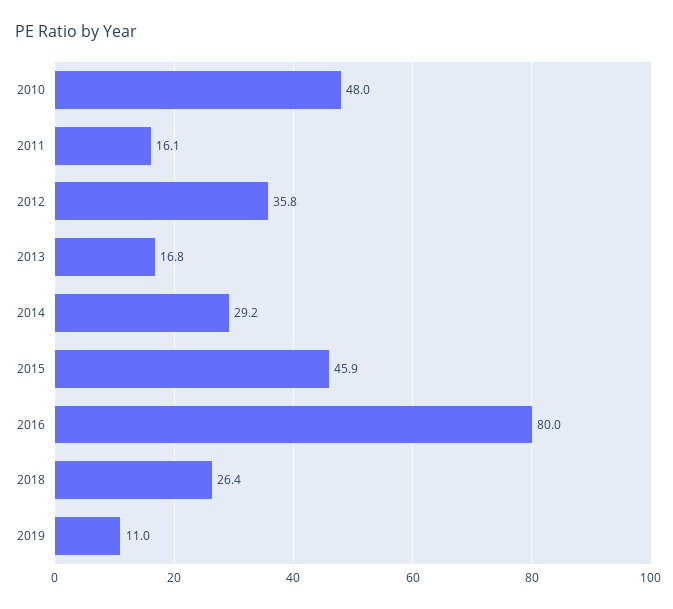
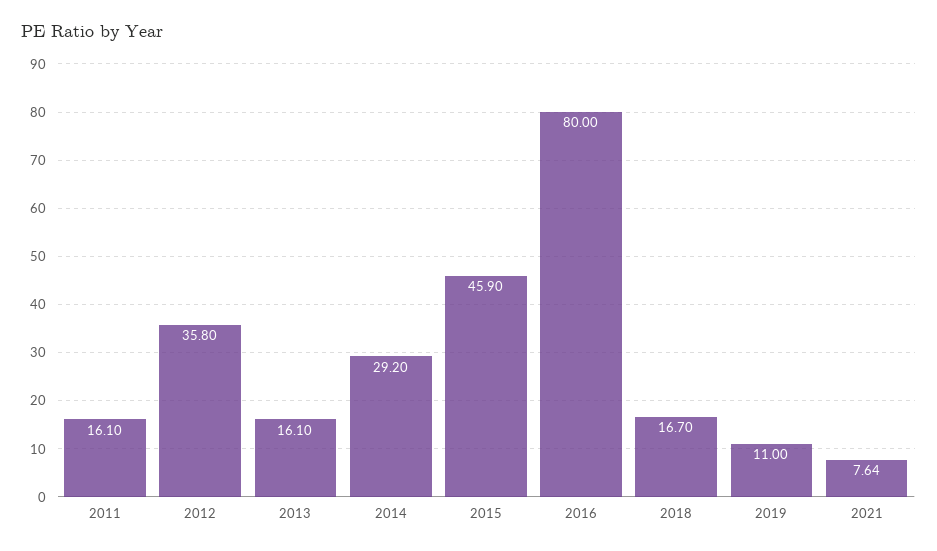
2010: 48 -> none
2013: 16.8 -> 16.1
2018: 26.4 -> 16.7
2021: none -> 7.64

